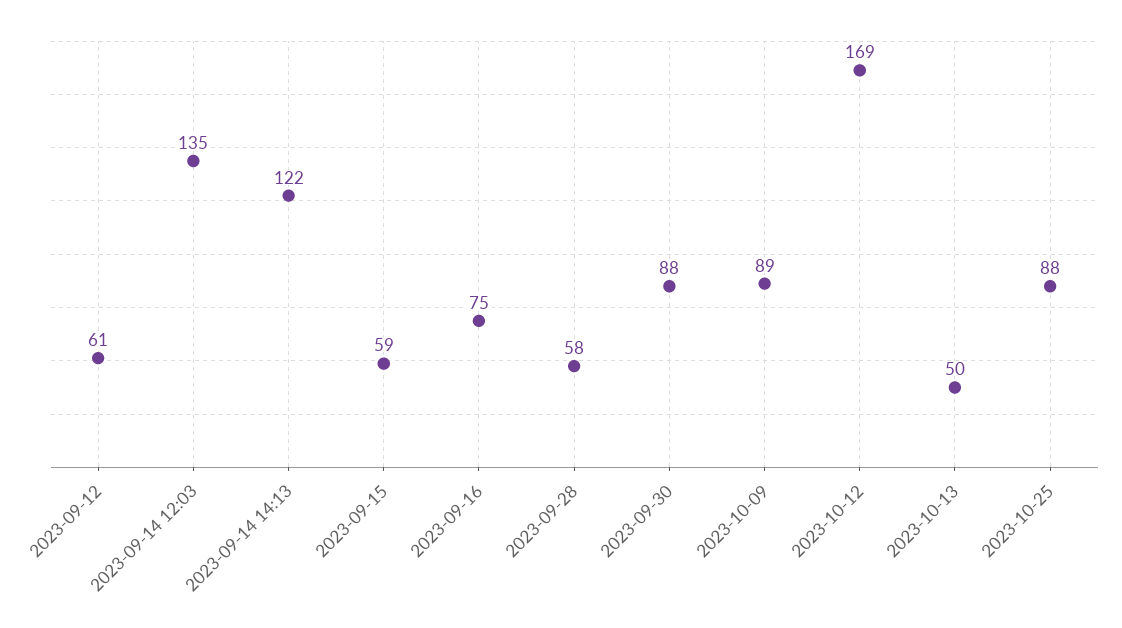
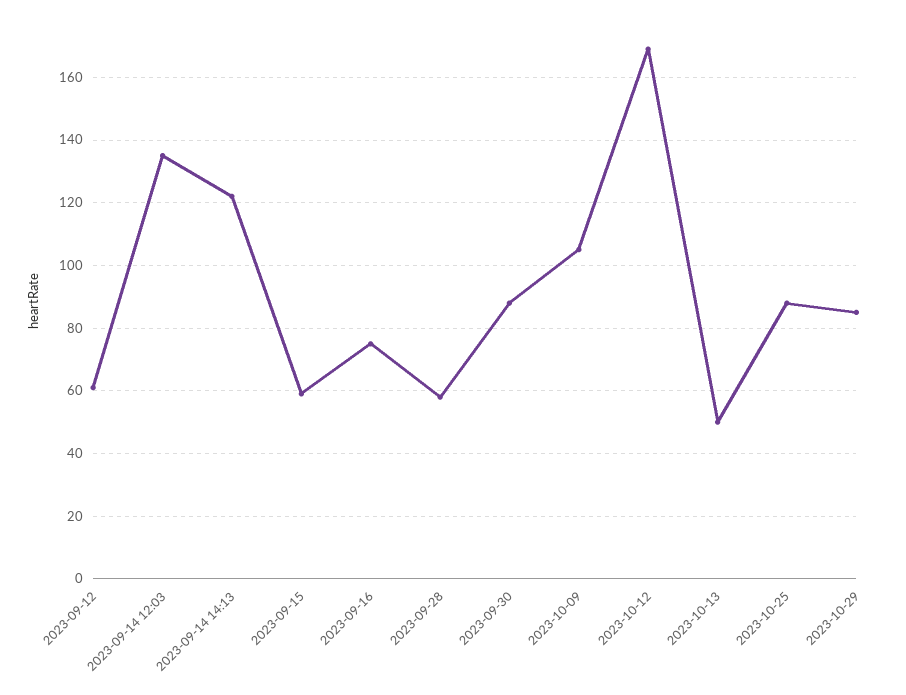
2023-10-09: 89 -> 105
2023-10-29: none -> 85

